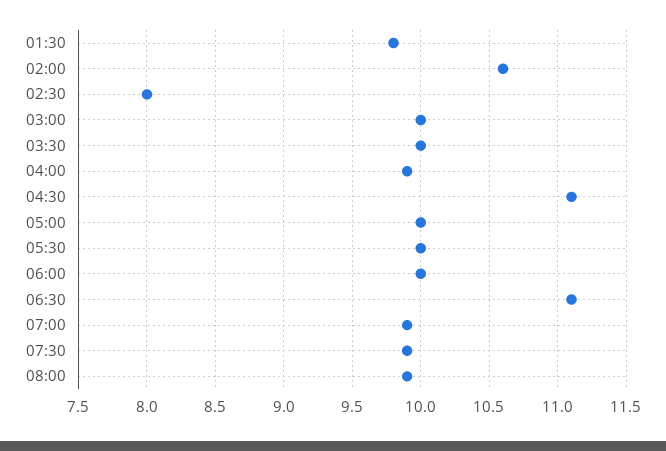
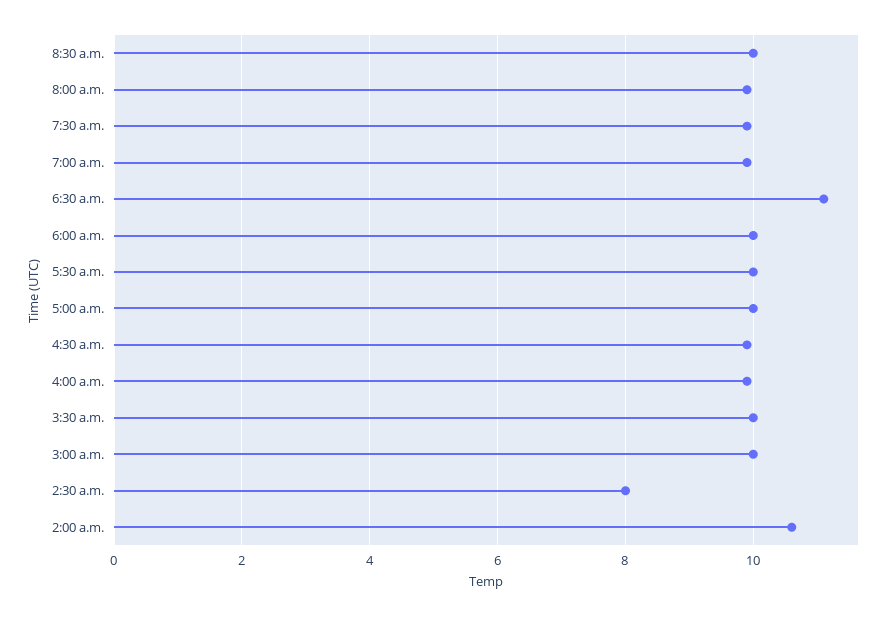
01:30: 9.8 -> none
04:30: 11.1 -> 10
8:30 a.m.: none -> 10

